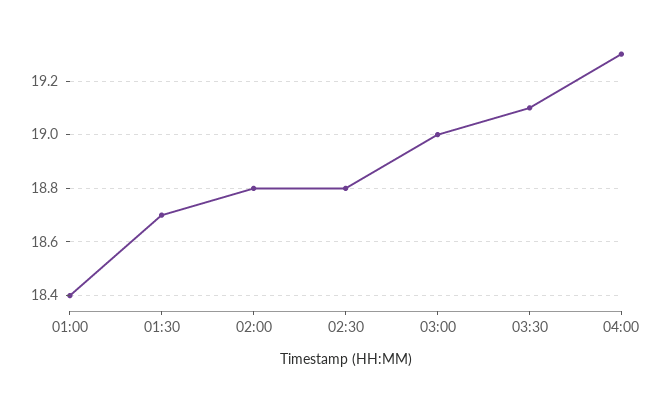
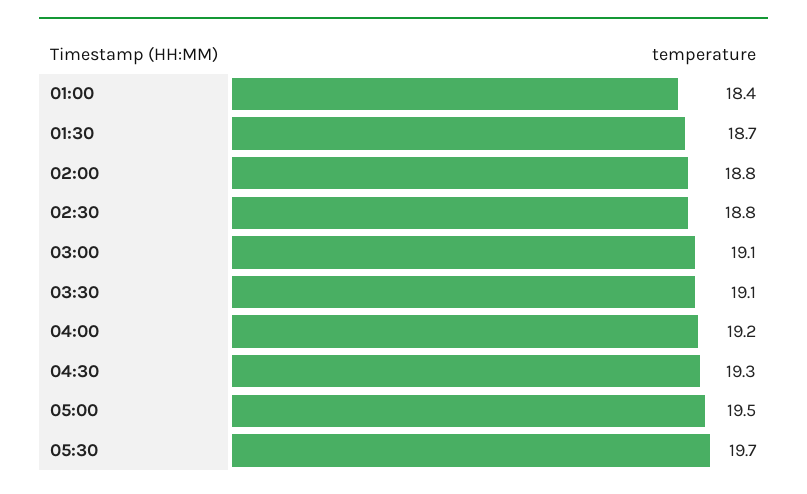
03:00: 19 -> 19.1
04:00: 19.3 -> 19.2
04:30: none -> 19.3
05:00: none -> 19.5
05:30: none -> 19.7

